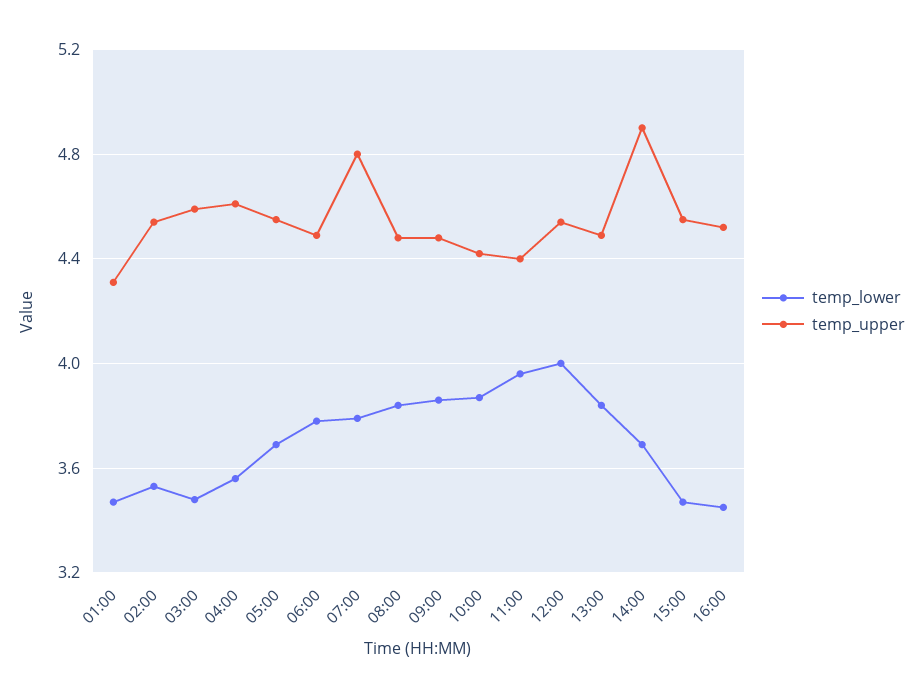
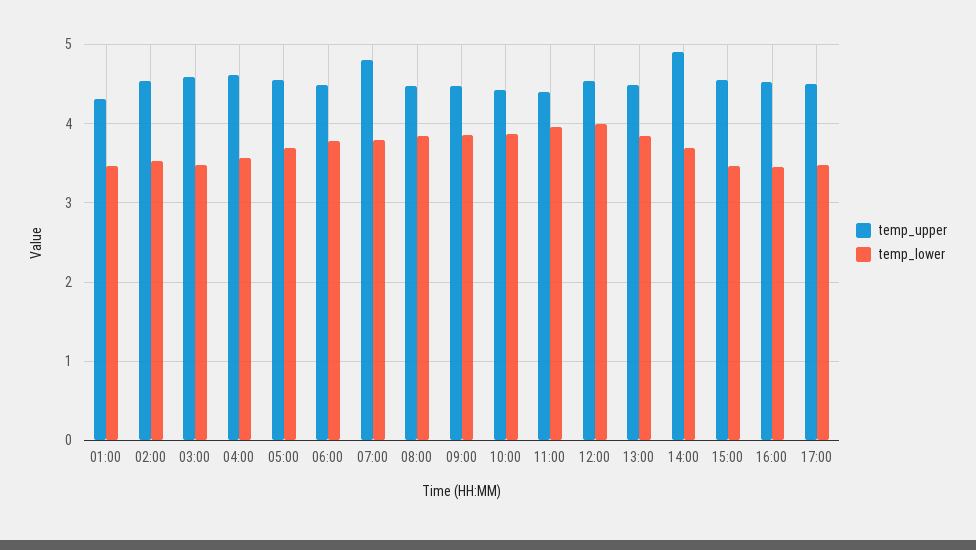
temp_upper, 17:00: none -> 4.5
temp_lower, 17:00: none -> 3.5

